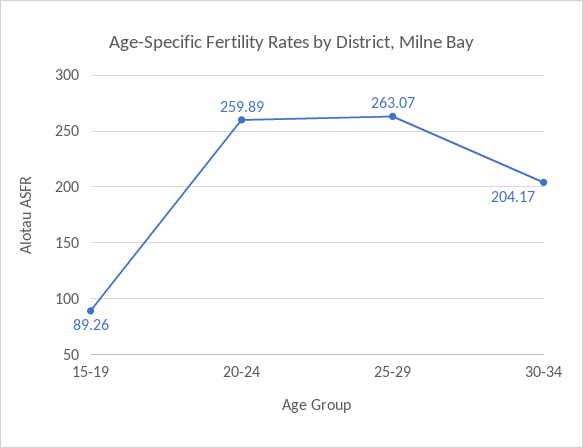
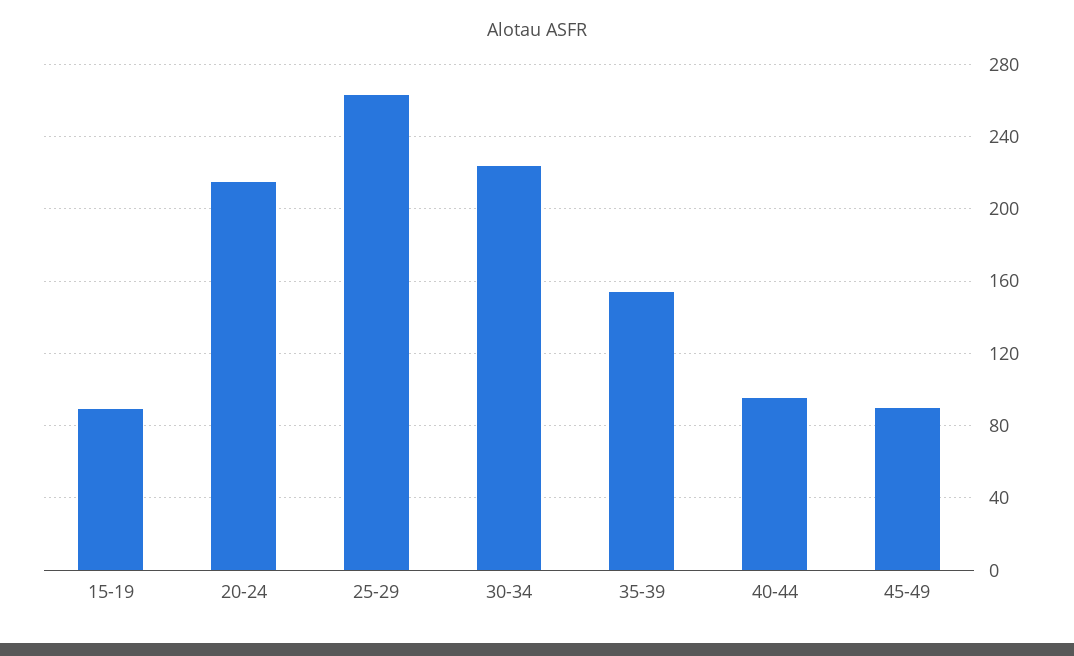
20-24: 259.89 -> 215
30-34: 204.17 -> 225
35-39: none -> 155
40-44: none -> 95
45-49: none -> 90

